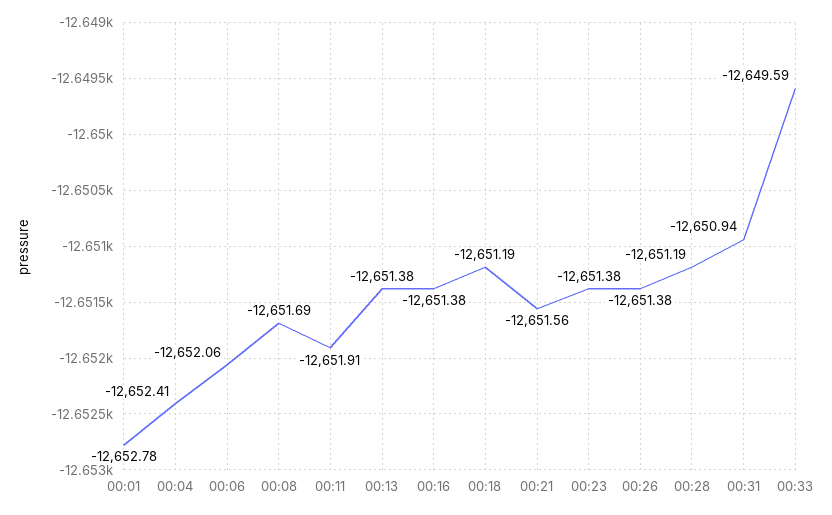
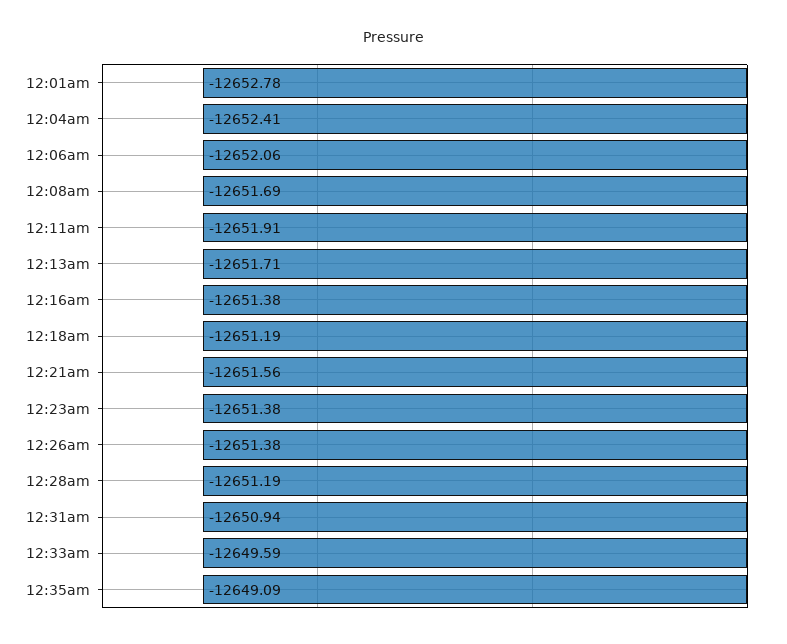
00:13: -12651.38 -> -12651.71
12:35am: none -> -12649.09

